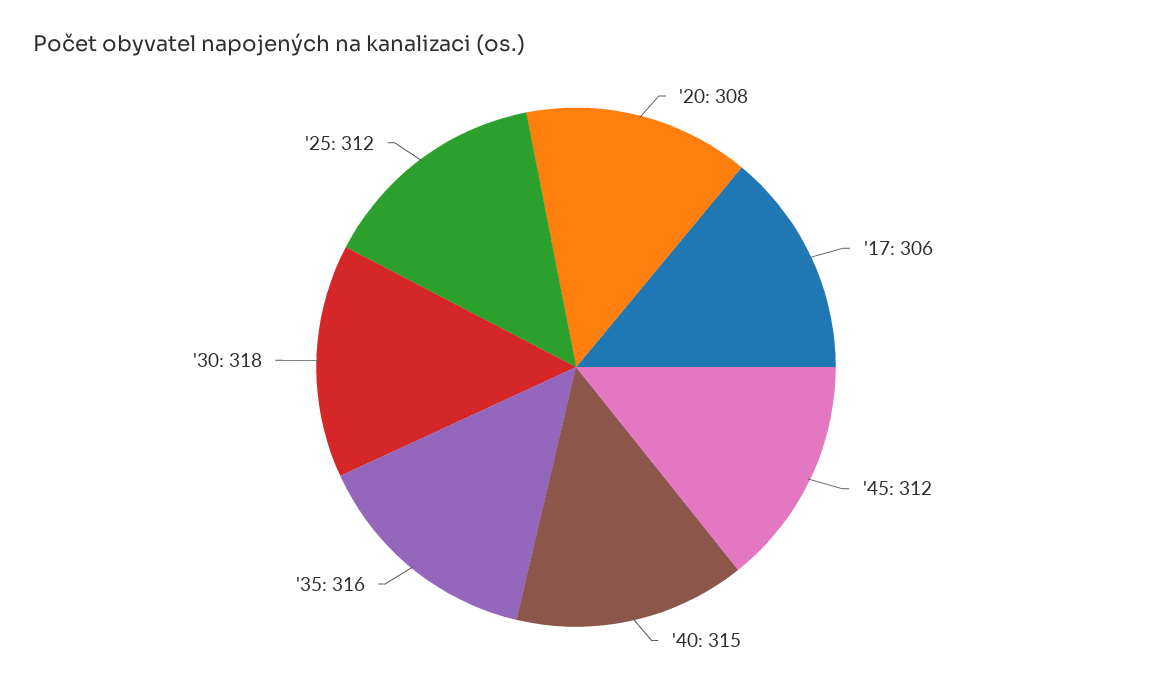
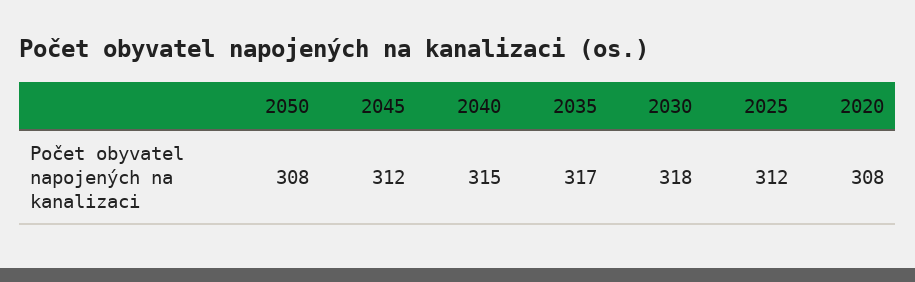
'17: 306 -> none
'35: 316 -> 317
2050: none -> 308

